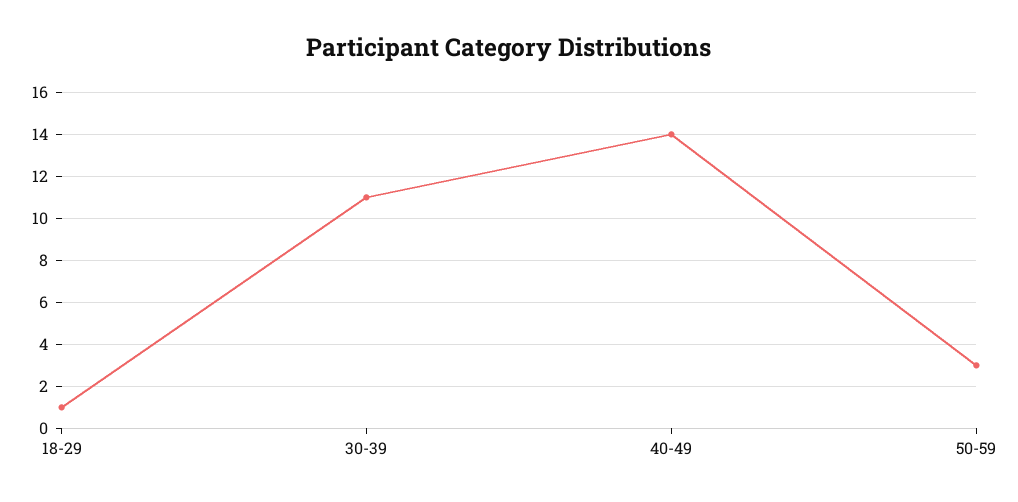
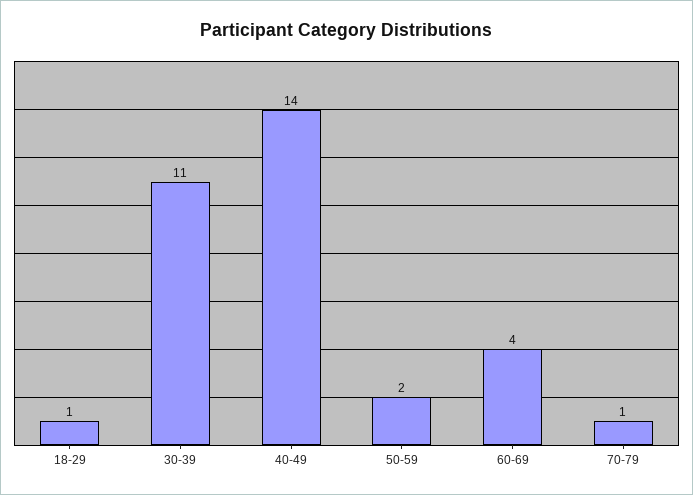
50-59: 3 -> 2
60-69: none -> 4
70-79: none -> 1

